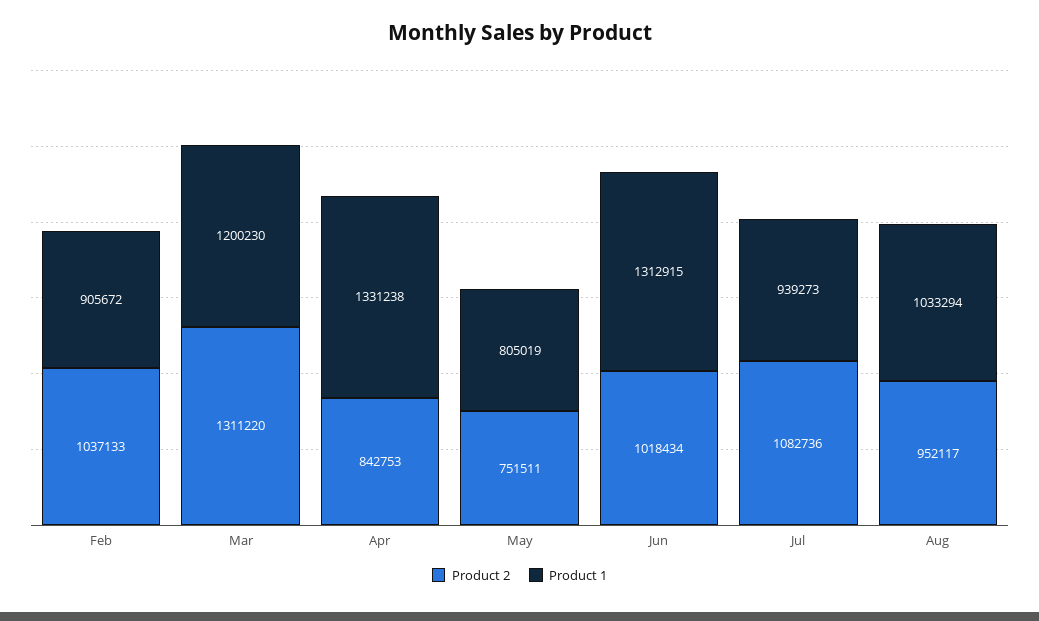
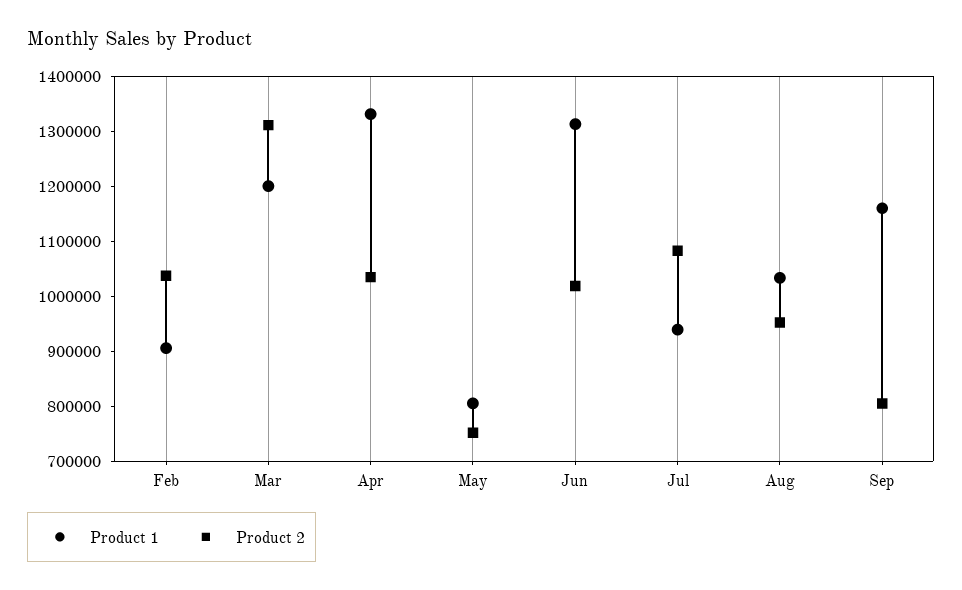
Product 2, Apr: 842753 -> 1040000
Product 1, Sep: none -> 1160000
Product 2, Sep: none -> 800000

